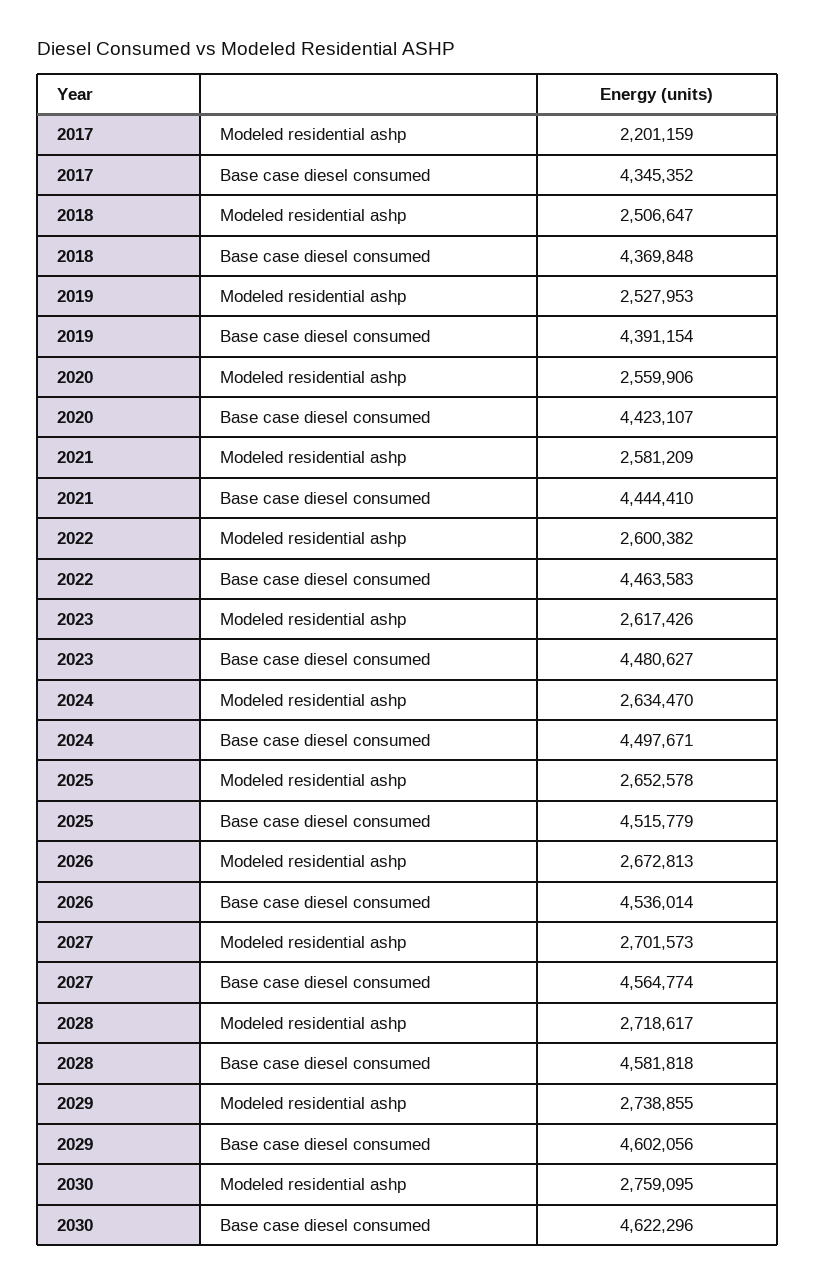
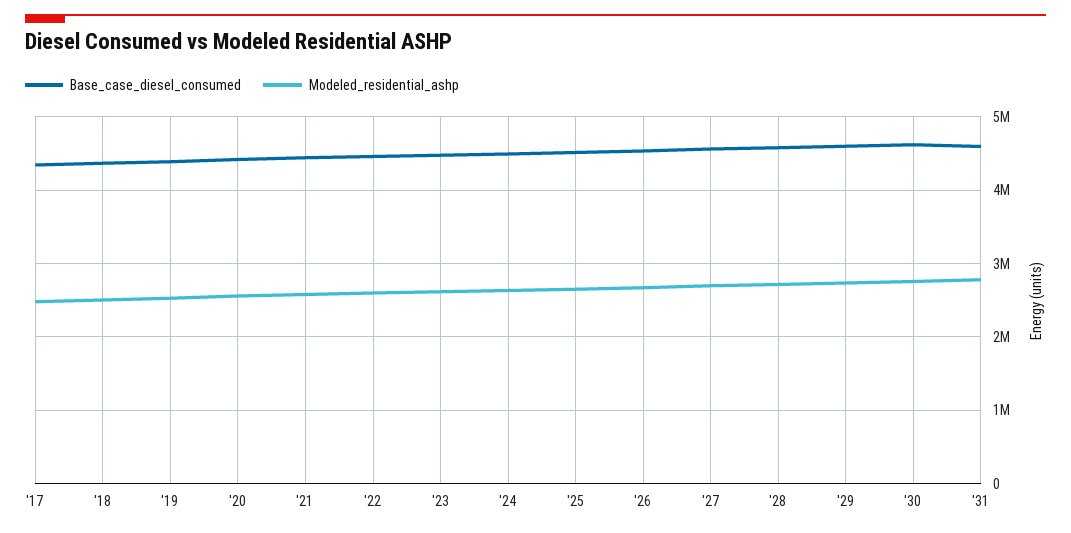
Modeled residential ashp, 2017: 2201159 -> 2500000
Base case diesel consumed, '31: none -> 4600000
Modeled residential ashp, '31: none -> 2800000

